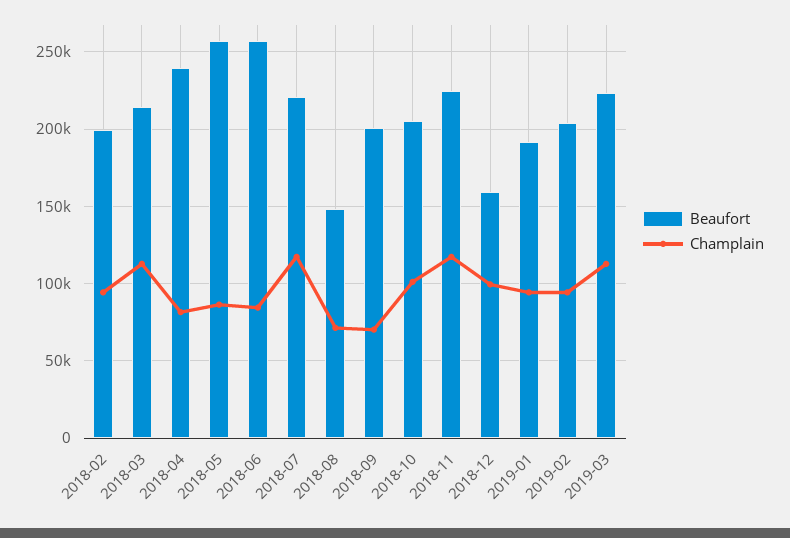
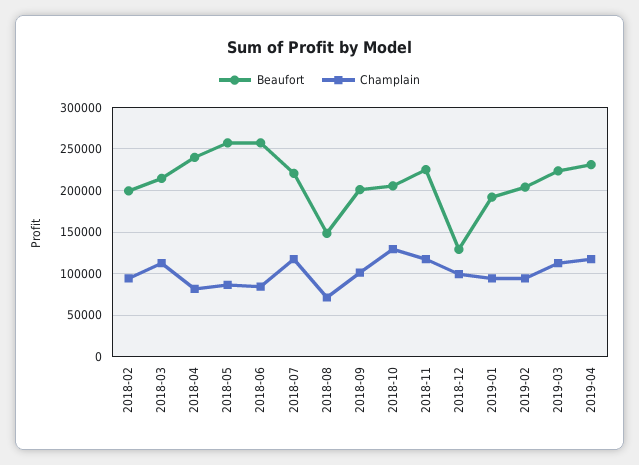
Champlain, 2018-09: 70000 -> 100000
Champlain, 2018-10: 100000 -> 130000
Beaufort, 2018-12: 160000 -> 130000
Beaufort, 2019-04: none -> 230000
Champlain, 2019-04: none -> 120000

